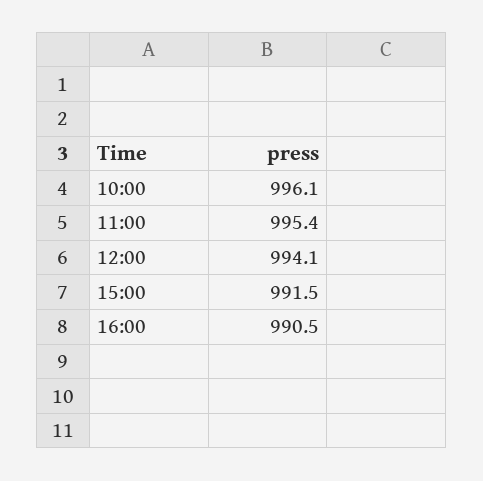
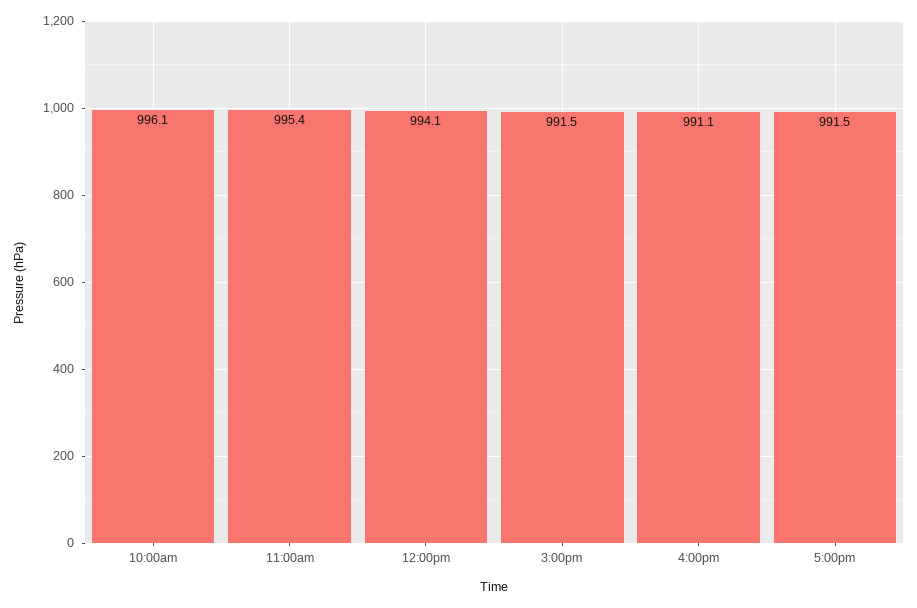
16:00: 990.5 -> 991.1
5:00pm: none -> 991.5

